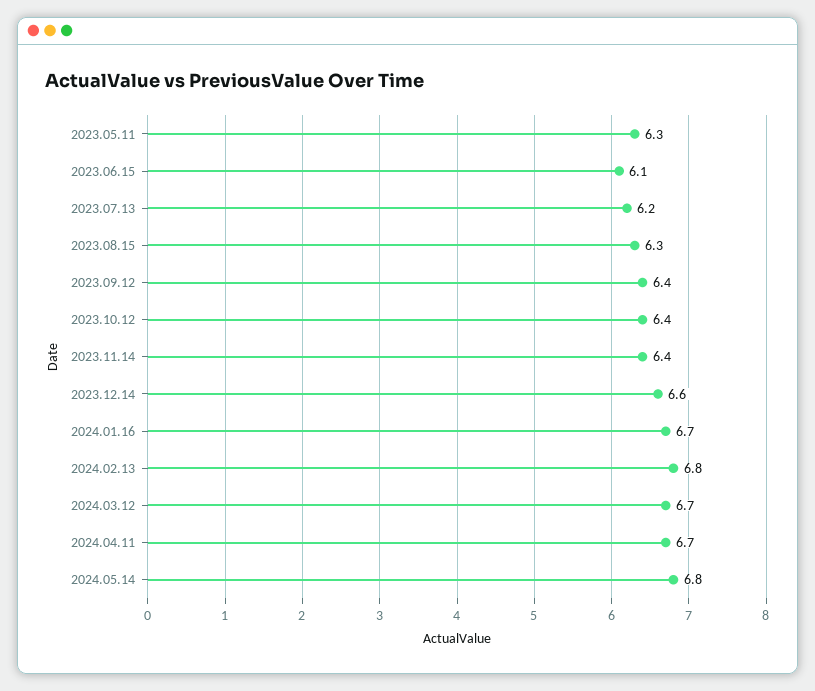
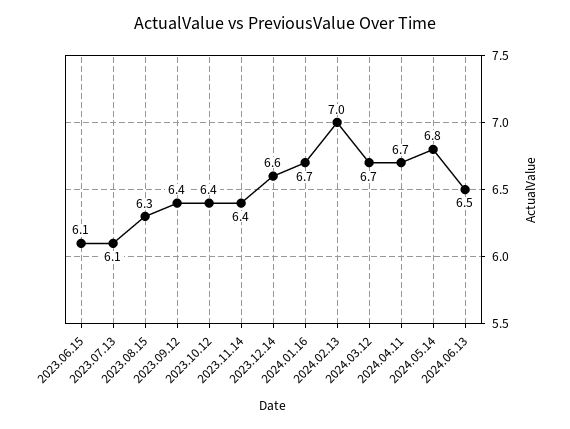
2023.05.11: 6.3 -> none
2023.07.13: 6.2 -> 6.1
2024.02.13: 6.8 -> 7
2024.06.13: none -> 6.5

